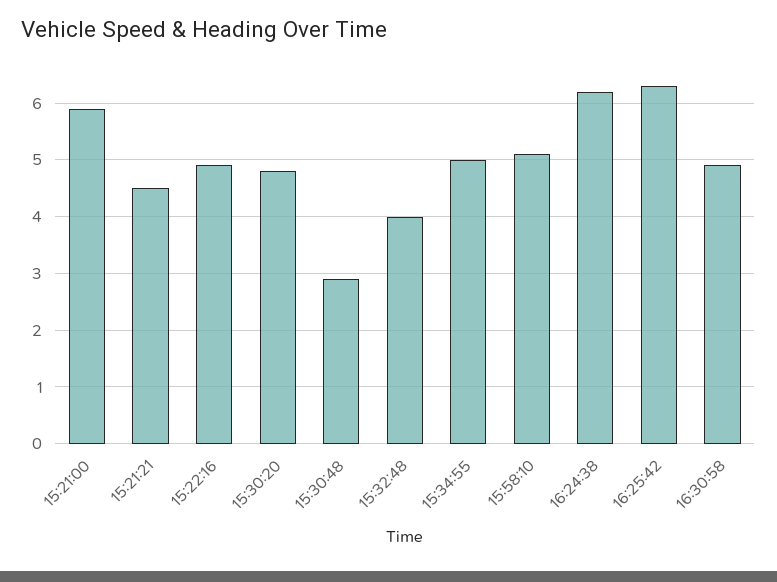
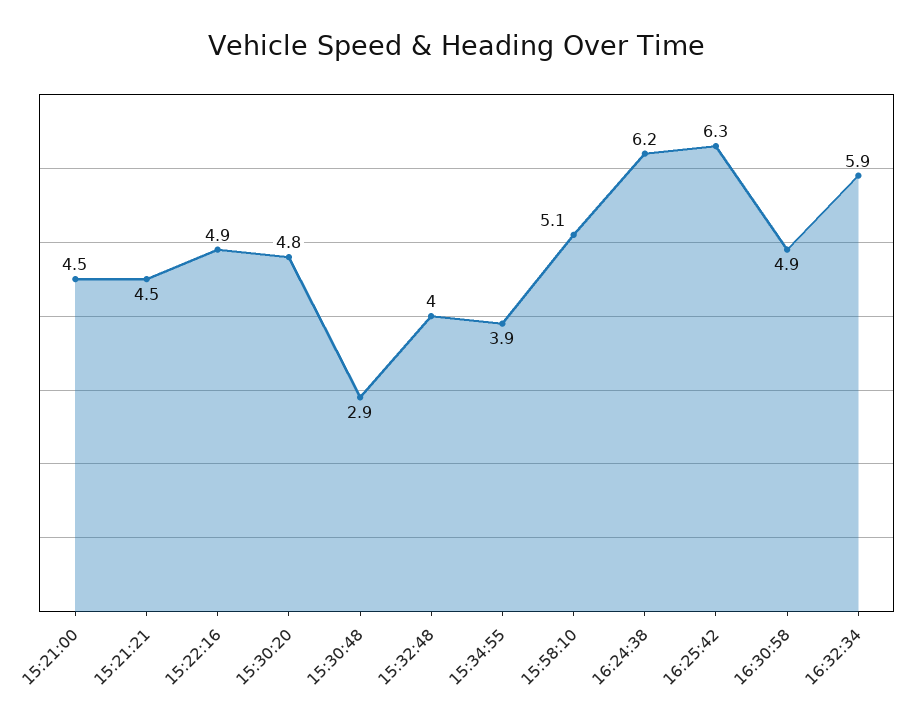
15:21:00: 6 -> 4.5
15:34:55: 5 -> 3.9
16:32:34: none -> 5.9

